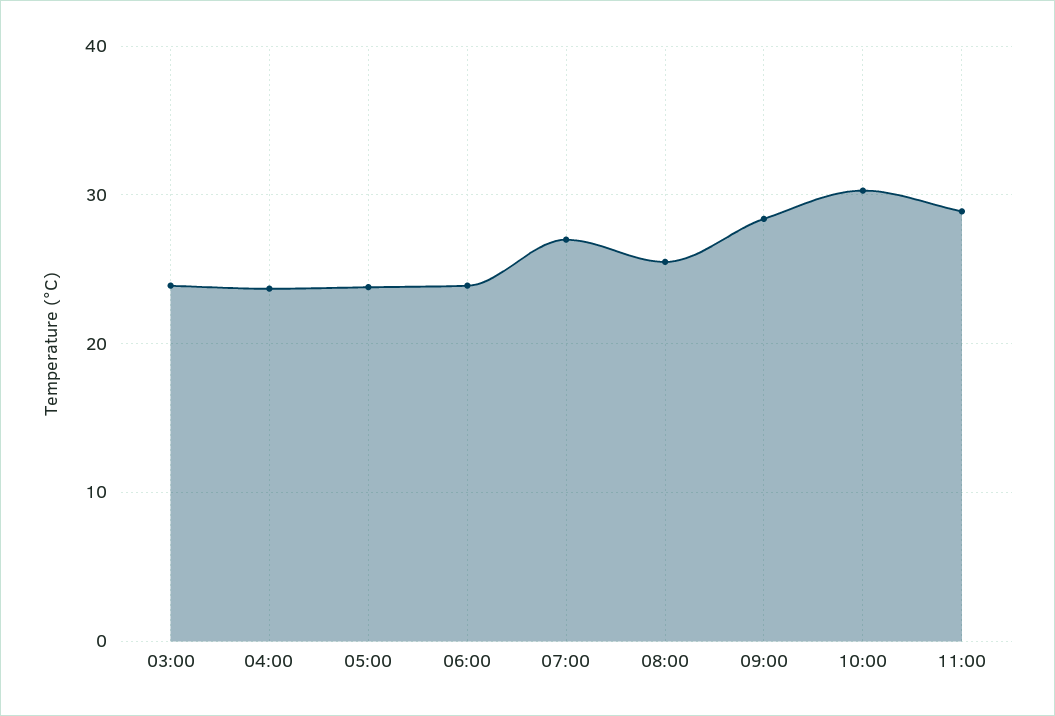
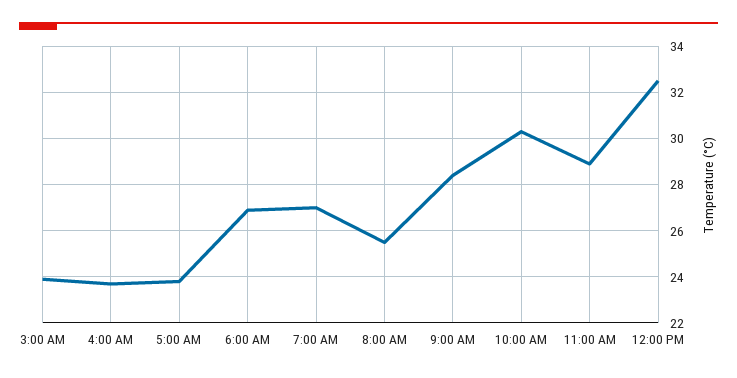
06:00: 24 -> 27
12:00 PM: none -> 32.5

